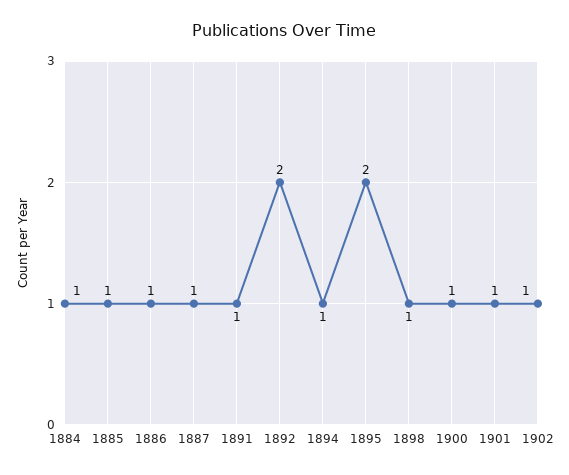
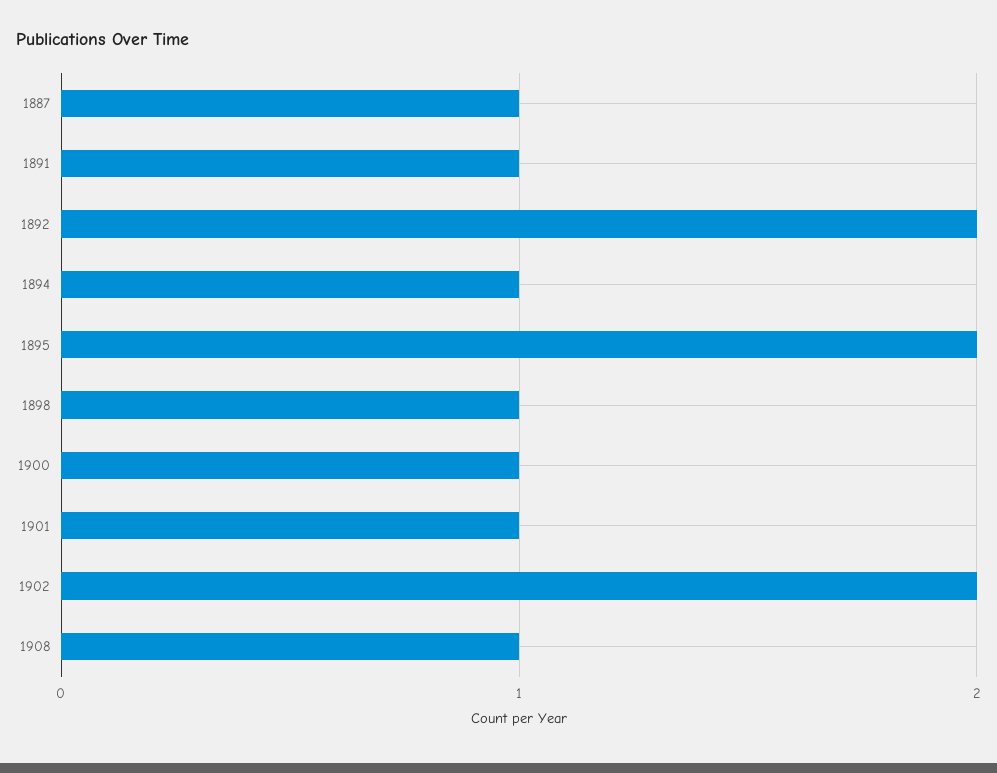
1884: 1 -> none
1885: 1 -> none
1886: 1 -> none
1902: 1 -> 2
1908: none -> 1

